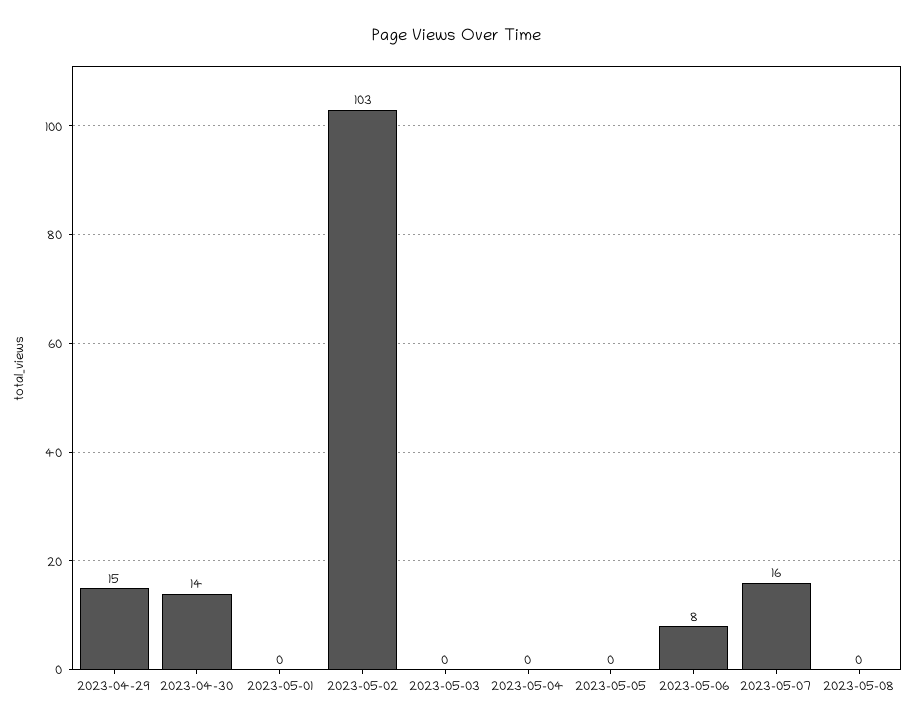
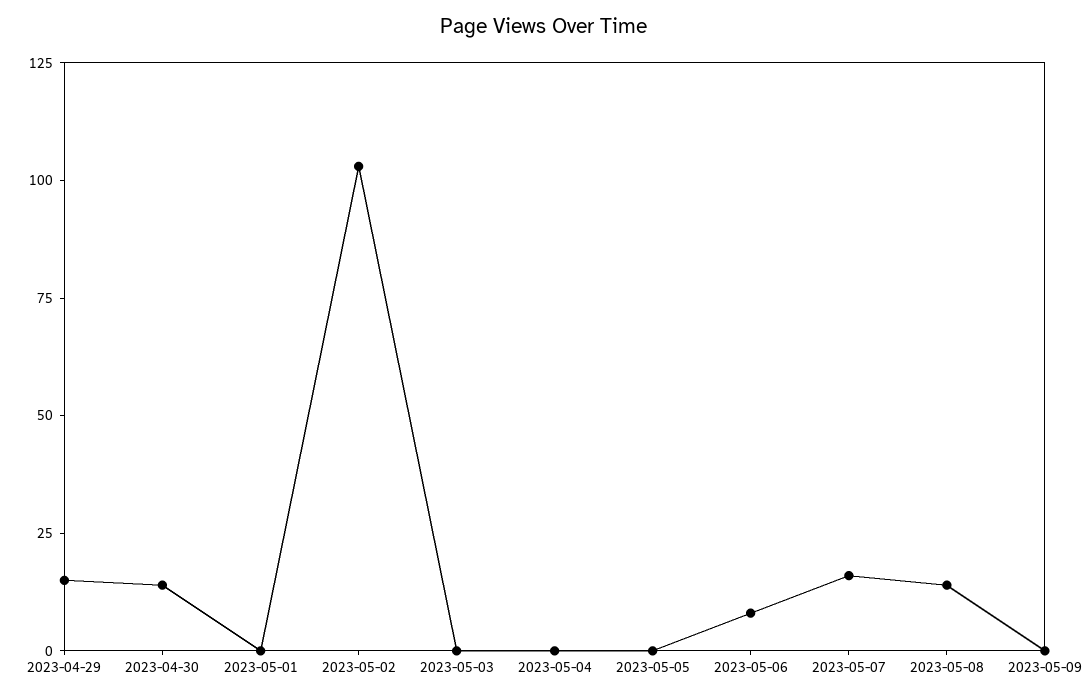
2023-05-08: 0 -> 15
2023-05-09: none -> 0

